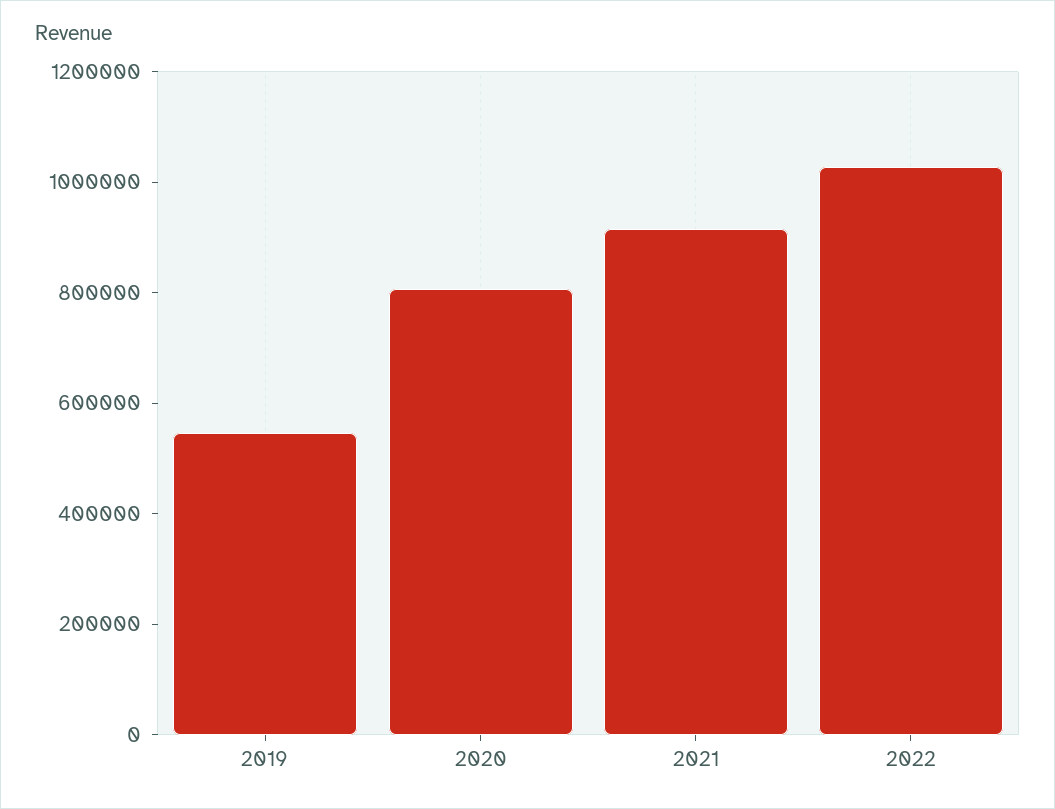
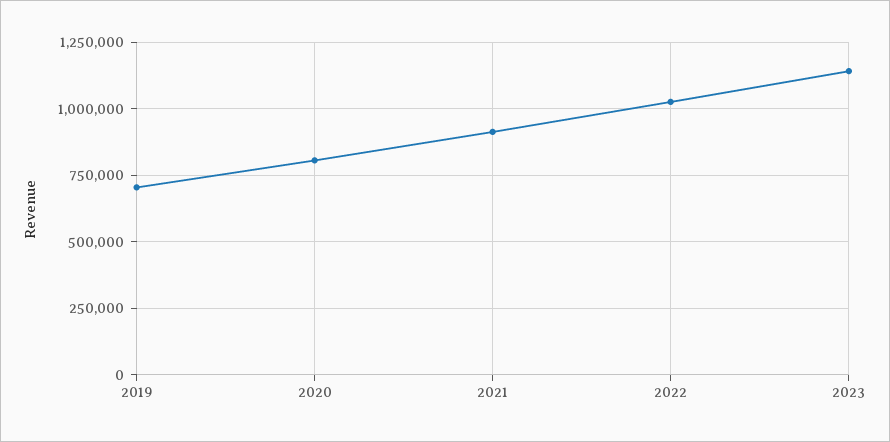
2019: 550000 -> 700000
2023: none -> 1150000

